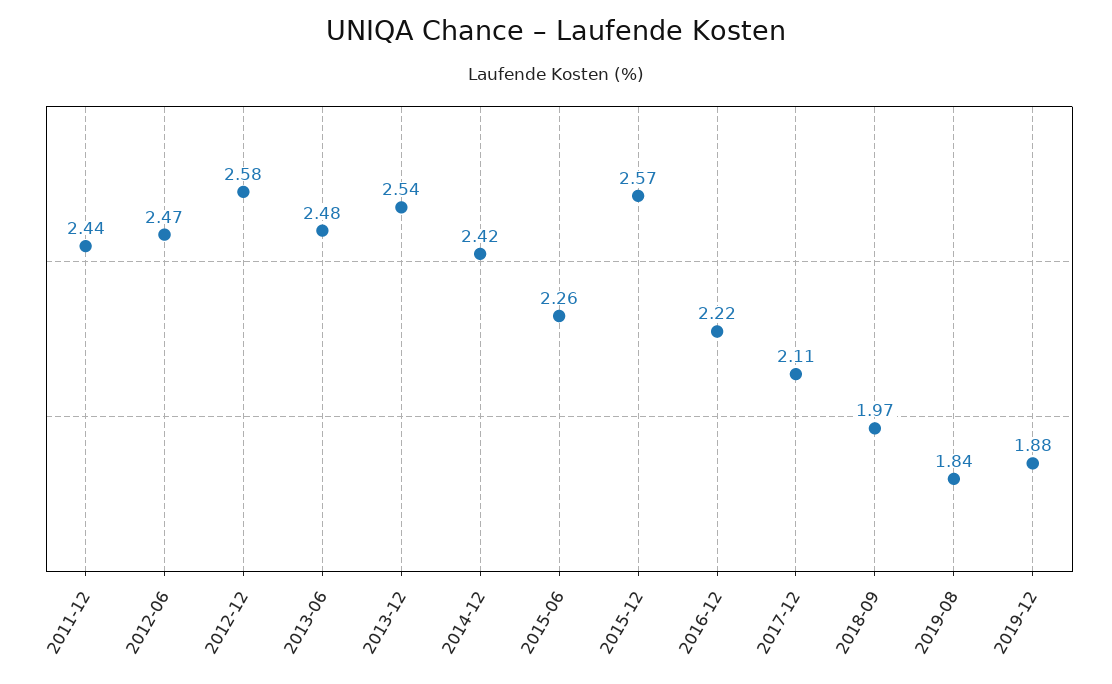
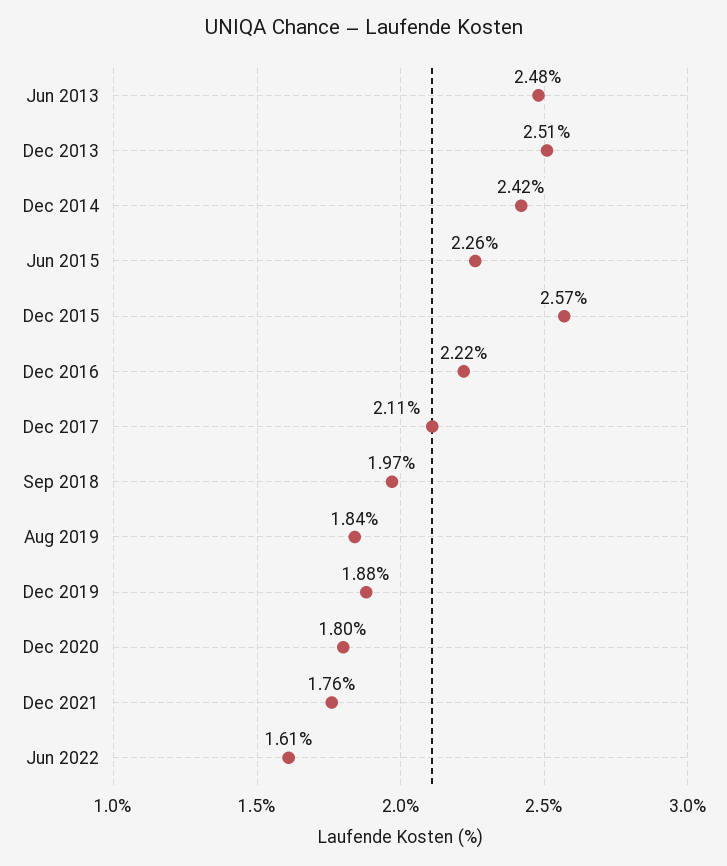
2011-12: 2.44 -> none
2012-06: 2.47 -> none
2012-12: 2.58 -> none
2013-12: 2.54 -> 2.51
Dec 2020: none -> 1.8
Dec 2021: none -> 1.76
Jun 2022: none -> 1.61

